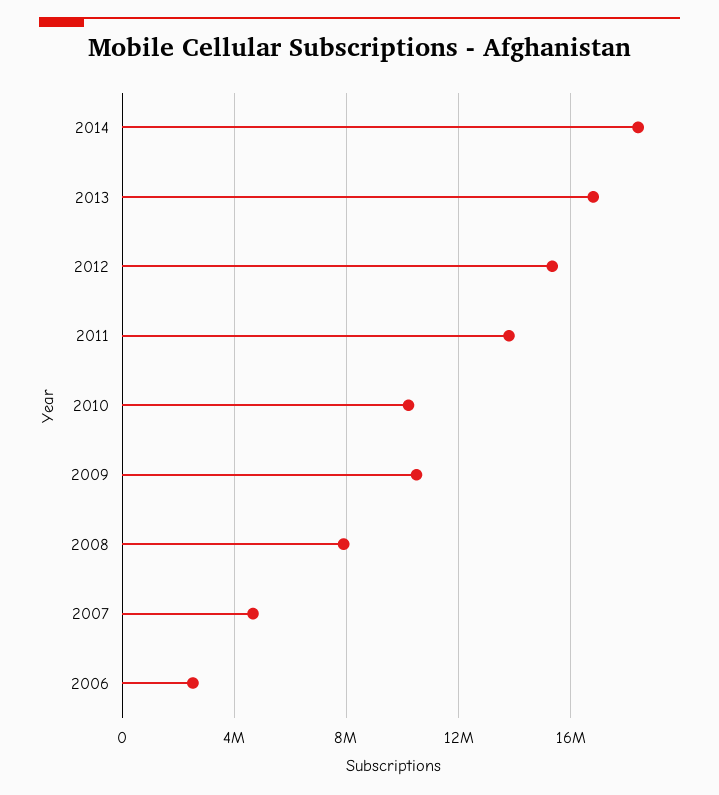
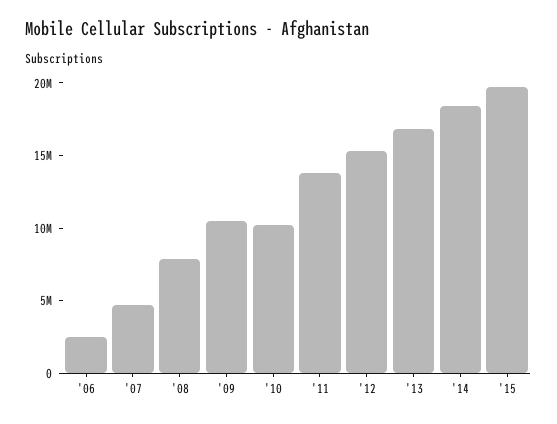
'15: none -> 20000000

